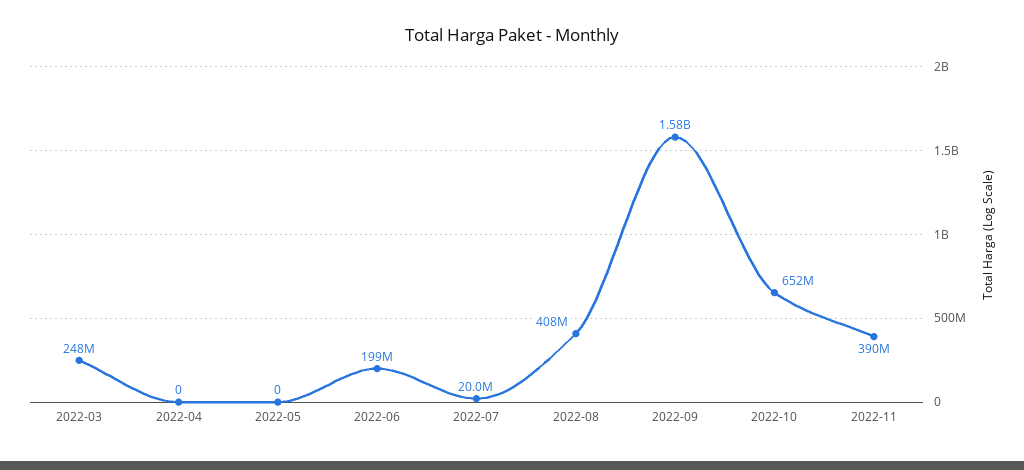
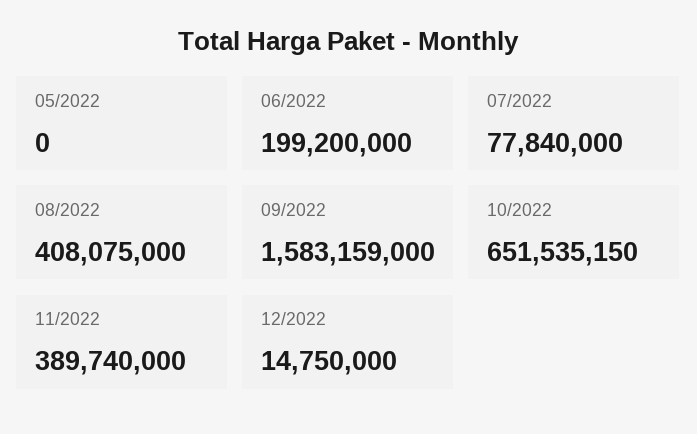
2022-03: 248000000 -> none
2022-04: 0 -> none
2022-07: 20000000 -> 77840000
12/2022: none -> 14750000

